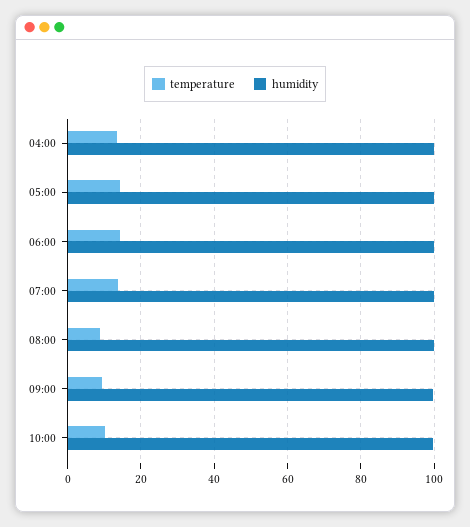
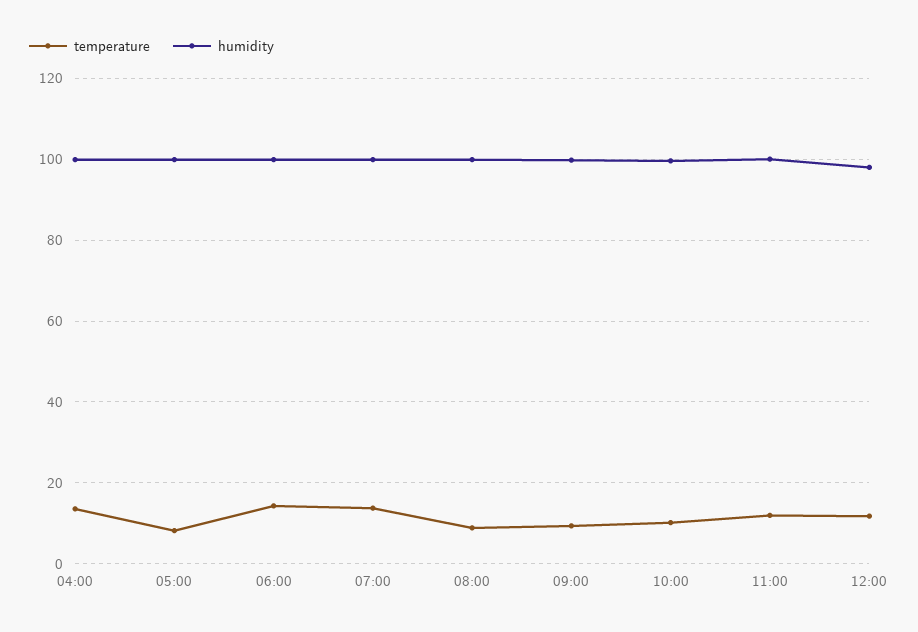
temperature, 05:00: 14 -> 8
temperature, 11:00: none -> 12
humidity, 11:00: none -> 100
temperature, 12:00: none -> 12
humidity, 12:00: none -> 98

